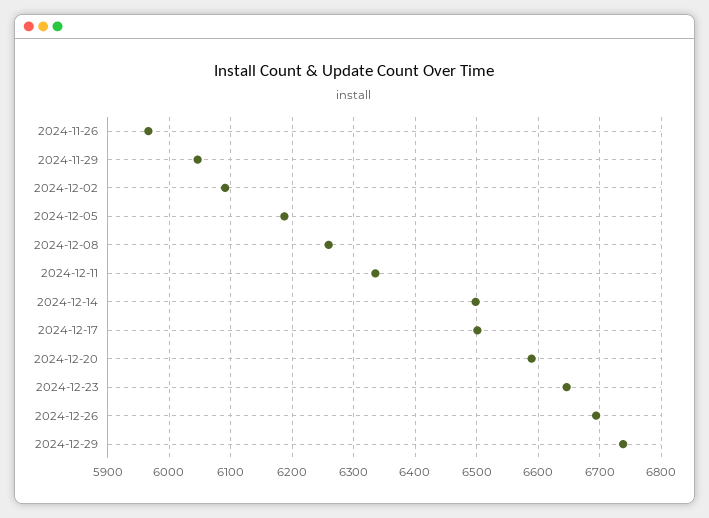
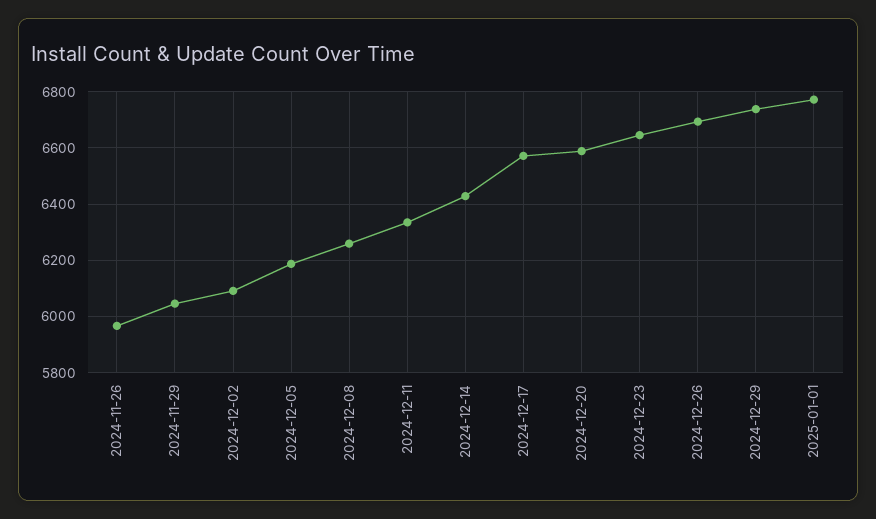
2024-12-14: 6500 -> 6425
2024-12-17: 6500 -> 6575
2025-01-01: none -> 6775

